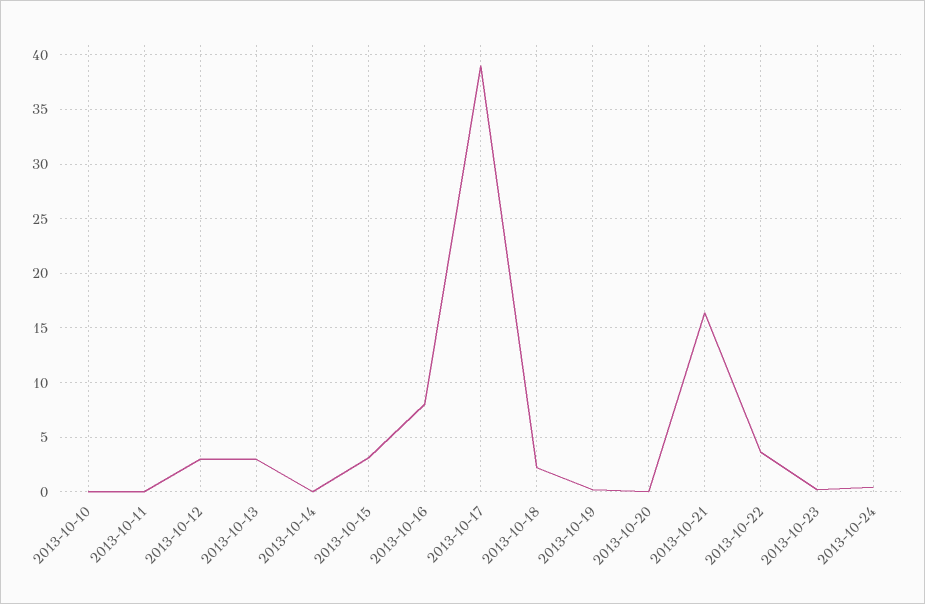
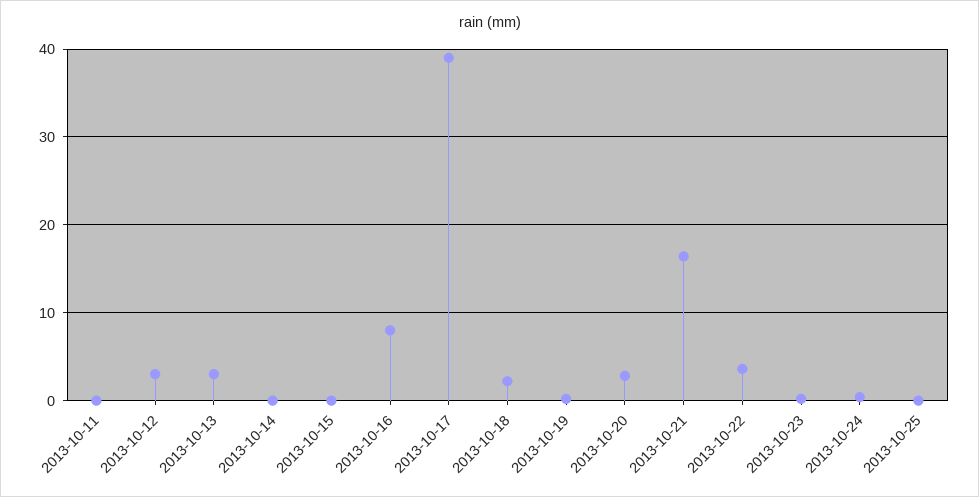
2013-10-10: 0 -> none
2013-10-15: 3 -> 0
2013-10-20: 0 -> 3
2013-10-25: none -> 0

